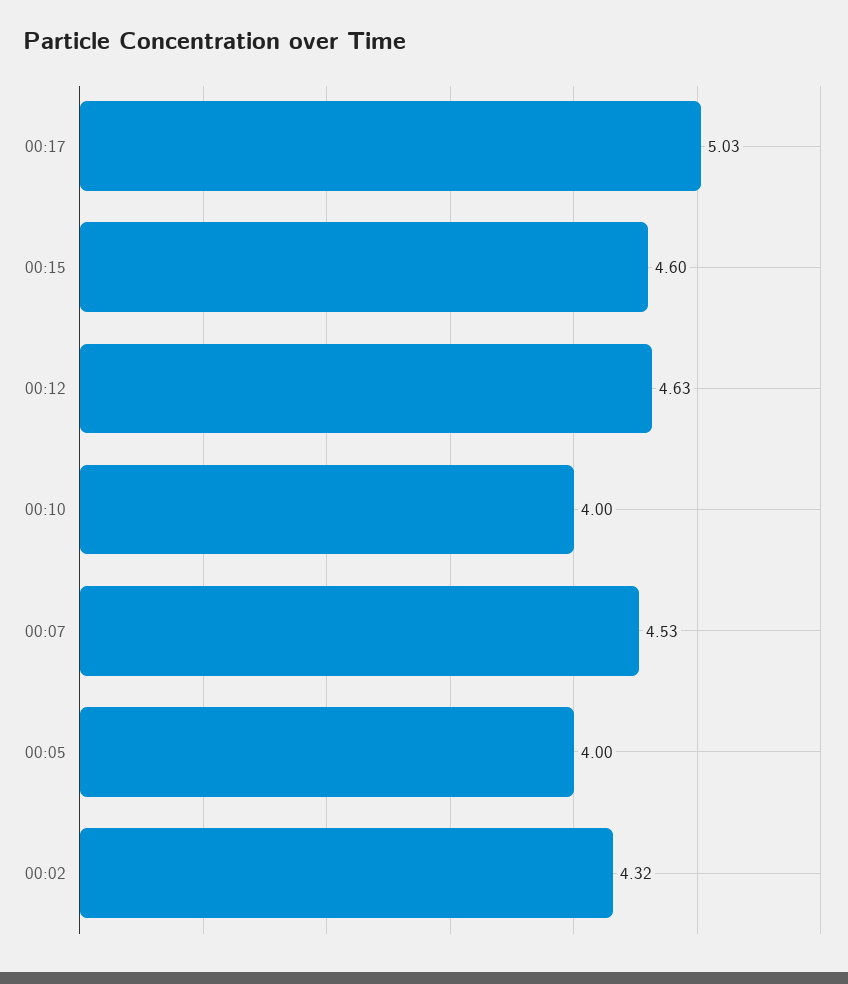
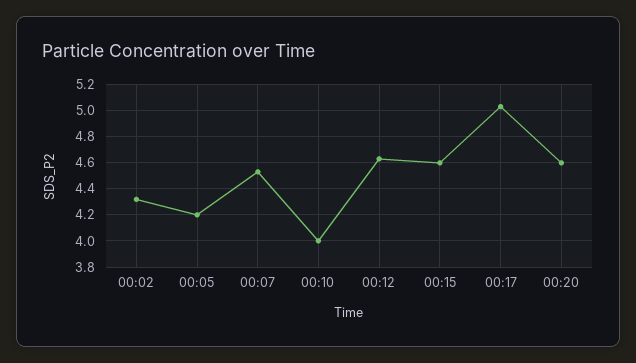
00:05: 4 -> 4.2
00:20: none -> 4.6

